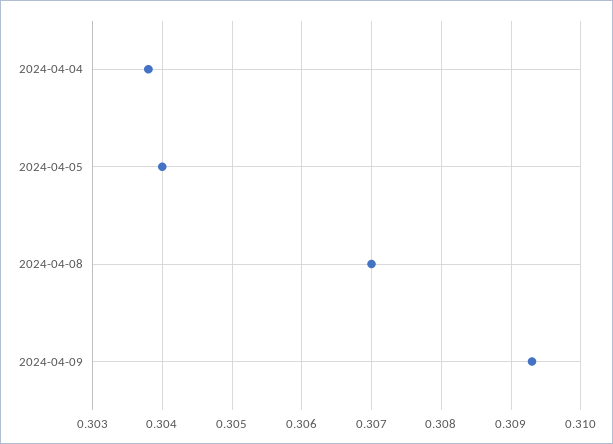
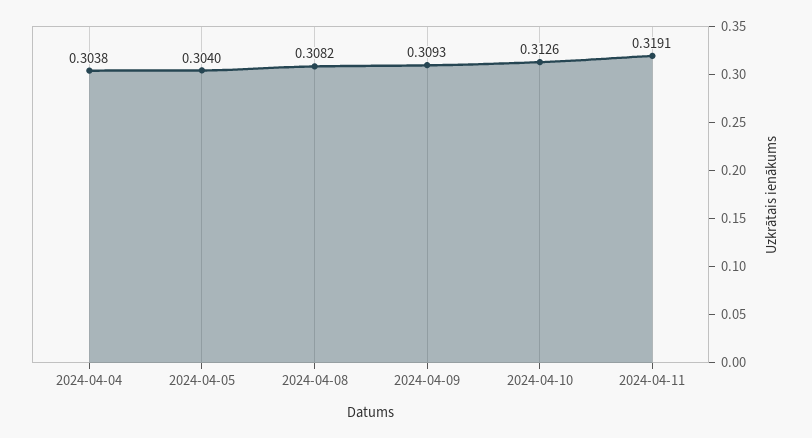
2024-04-08: 0.307 -> 0.3082
2024-04-10: none -> 0.3126
2024-04-11: none -> 0.3191

